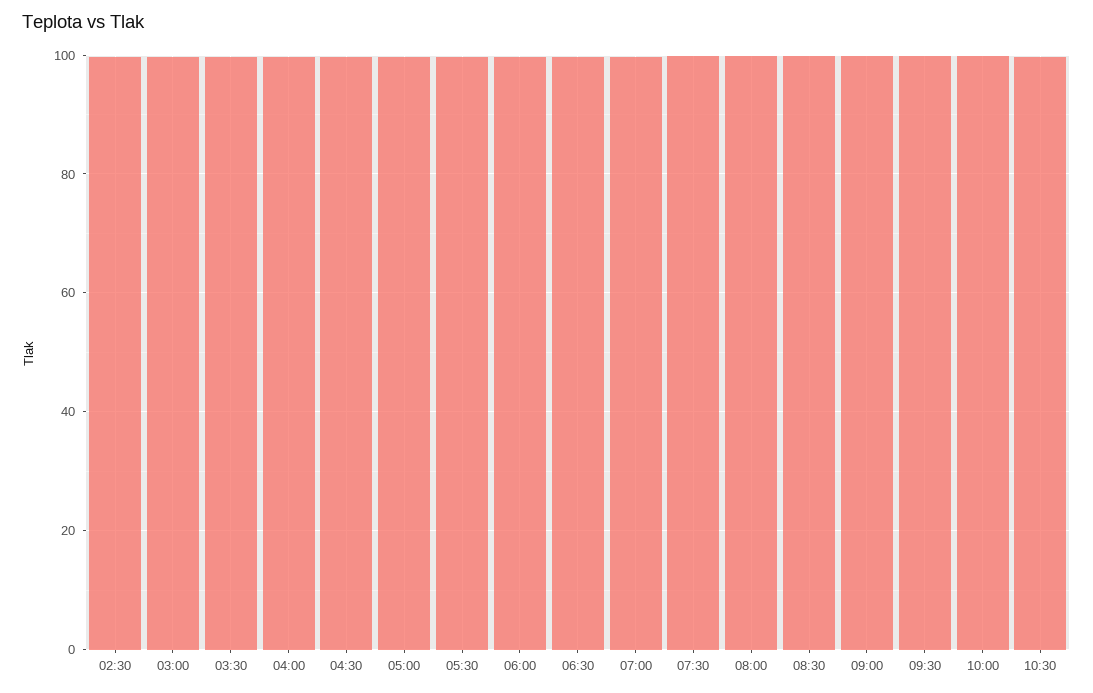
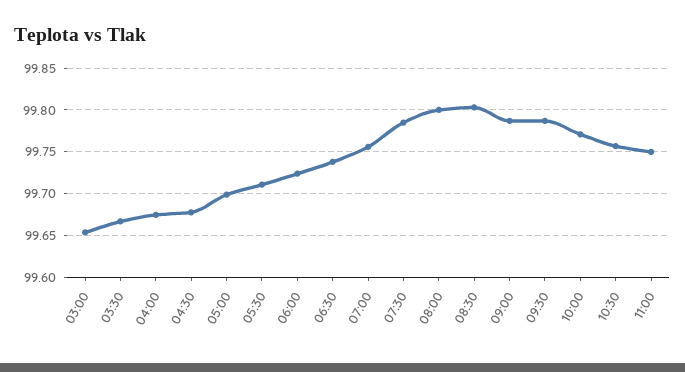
02:30: 100 -> none
11:00: none -> 99.75

